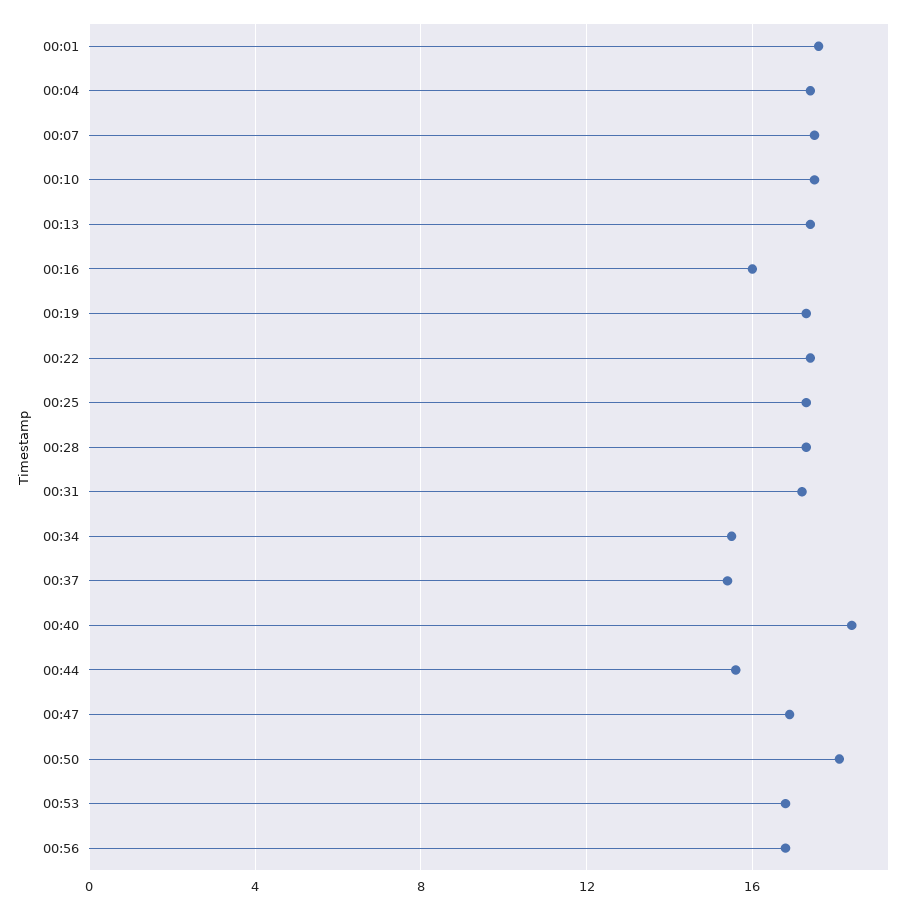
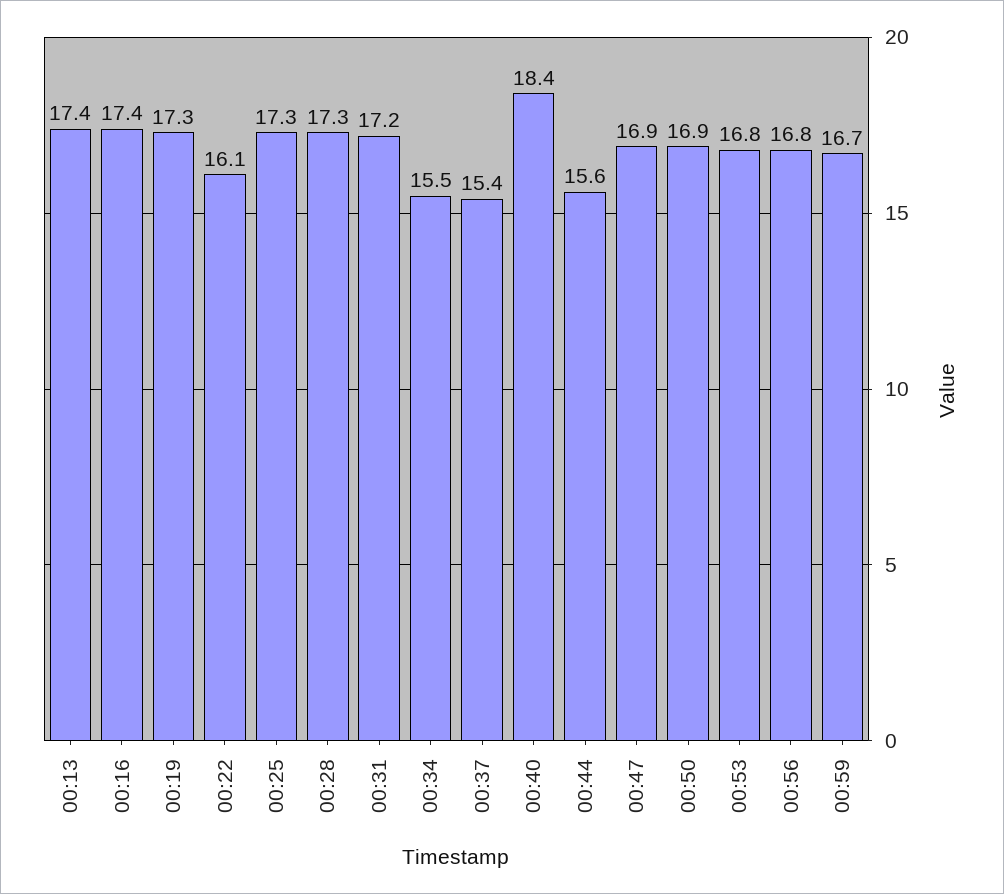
00:01: 17.5 -> none
00:04: 17.5 -> none
00:07: 17.5 -> none
00:10: 17.5 -> none
00:16: 16 -> 17.4
00:22: 17.5 -> 16.1
00:50: 18 -> 16.9
00:59: none -> 16.7

